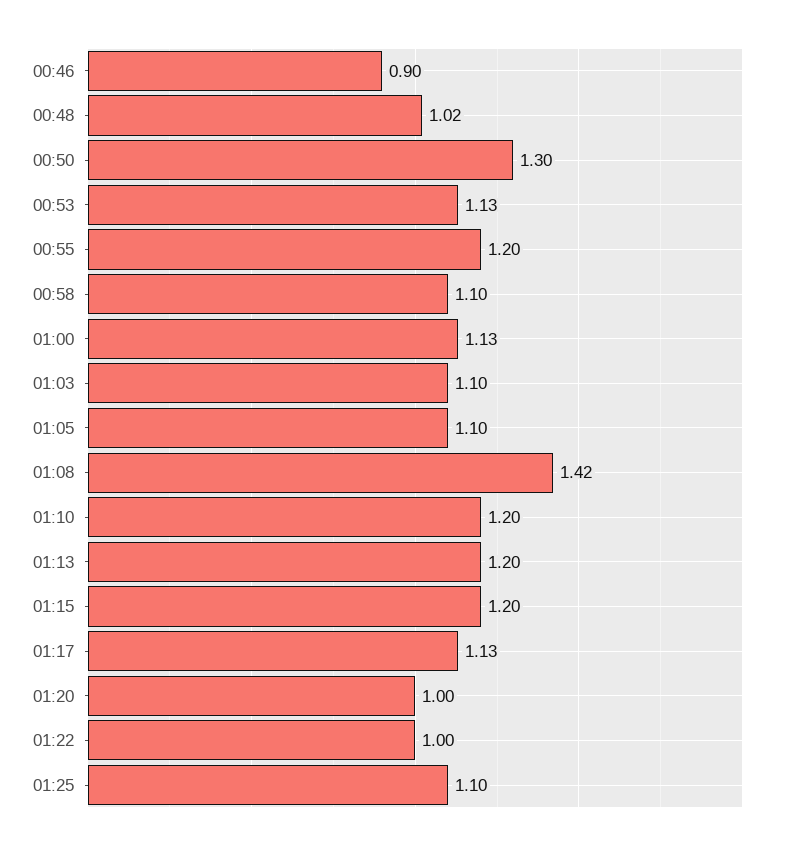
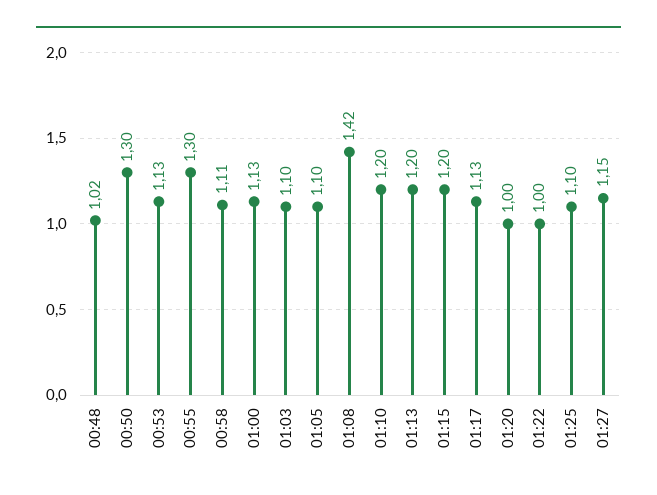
00:46: 0.9 -> none
00:55: 1.2 -> 1.3
00:58: 1.1 -> 1.11
01:27: none -> 1.15

